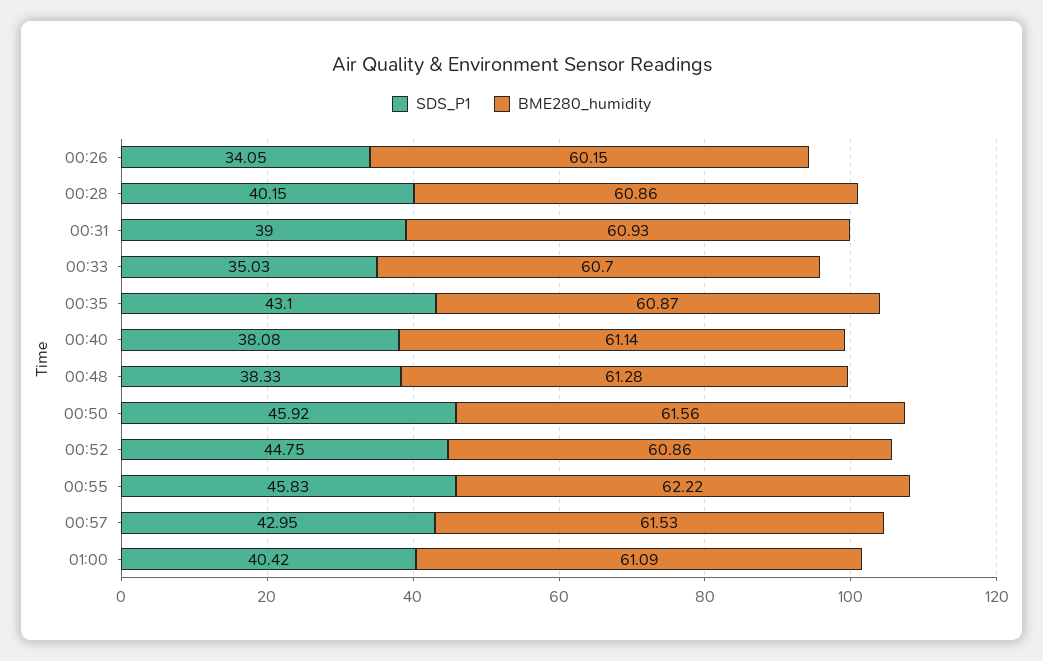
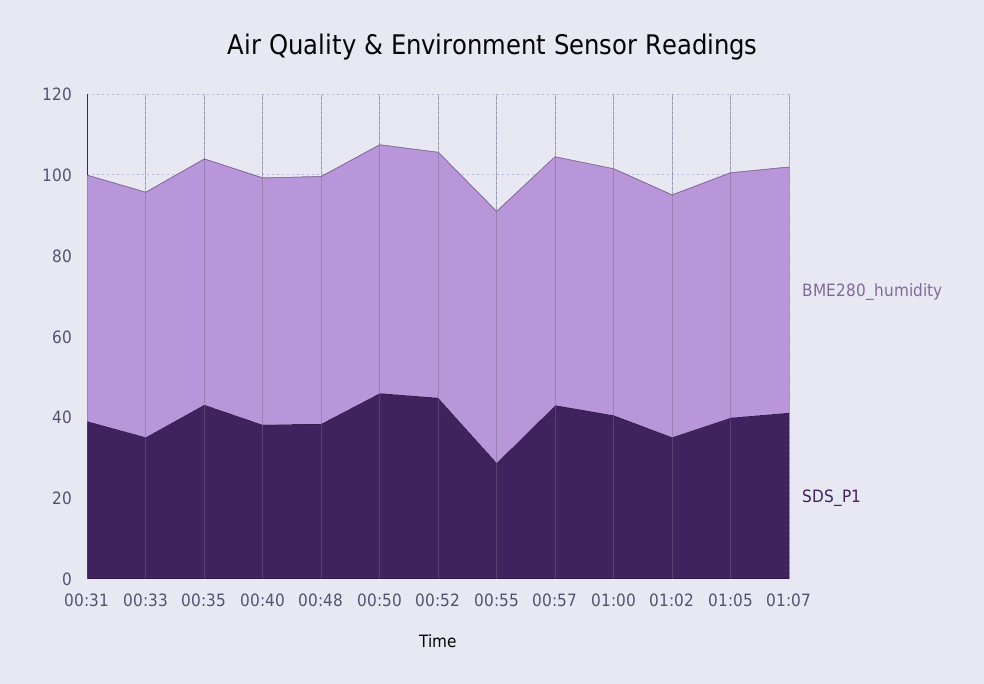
SDS_P1, 00:26: 34.05 -> none
BME280_humidity, 00:26: 60.15 -> none
SDS_P1, 00:28: 40.15 -> none
BME280_humidity, 00:28: 60.86 -> none
SDS_P1, 00:55: 45.83 -> 30
BME280_humidity, 01:02: none -> 60
SDS_P1, 01:02: none -> 35
BME280_humidity, 01:05: none -> 60
SDS_P1, 01:05: none -> 40
BME280_humidity, 01:07: none -> 60
SDS_P1, 01:07: none -> 40

